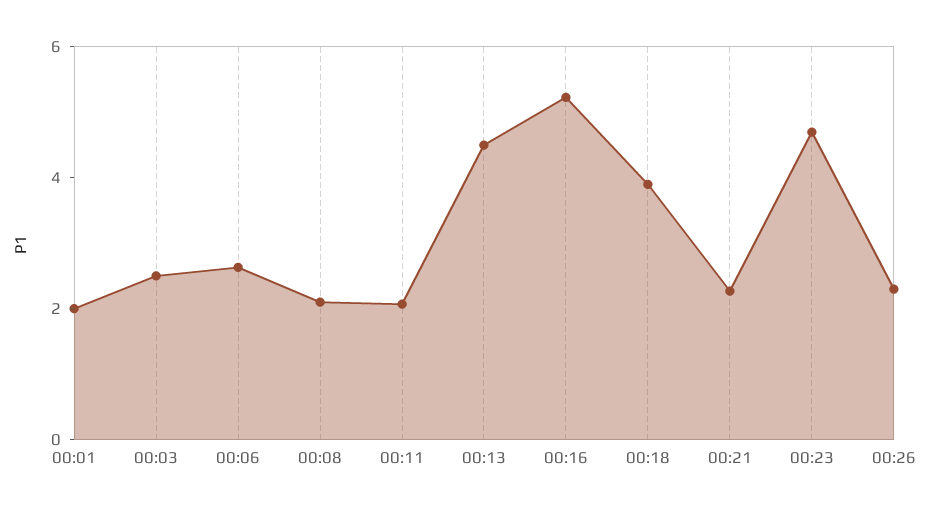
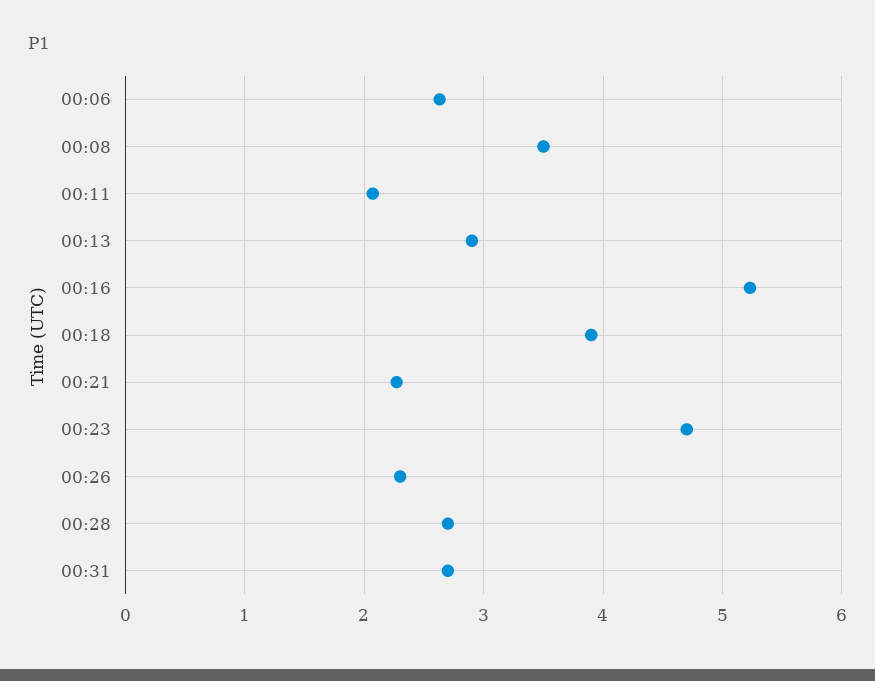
00:01: 2 -> none
00:03: 2.5 -> none
00:08: 2 -> 3.5
00:13: 4.5 -> 2.9
00:28: none -> 2.7
00:31: none -> 2.7

